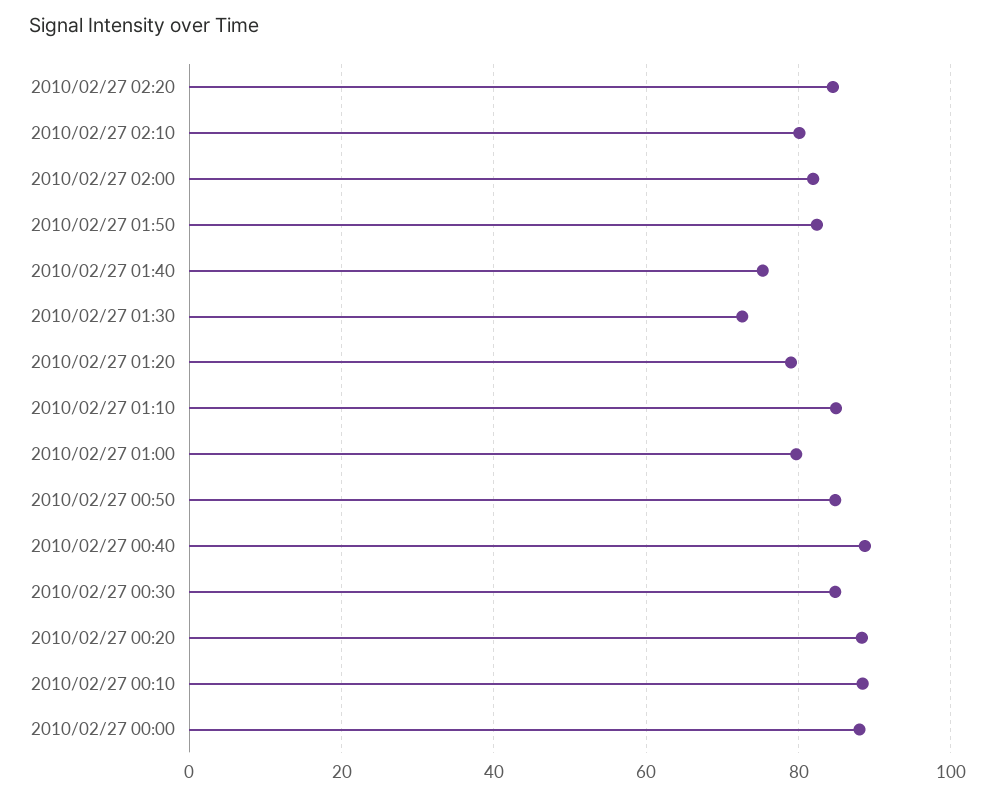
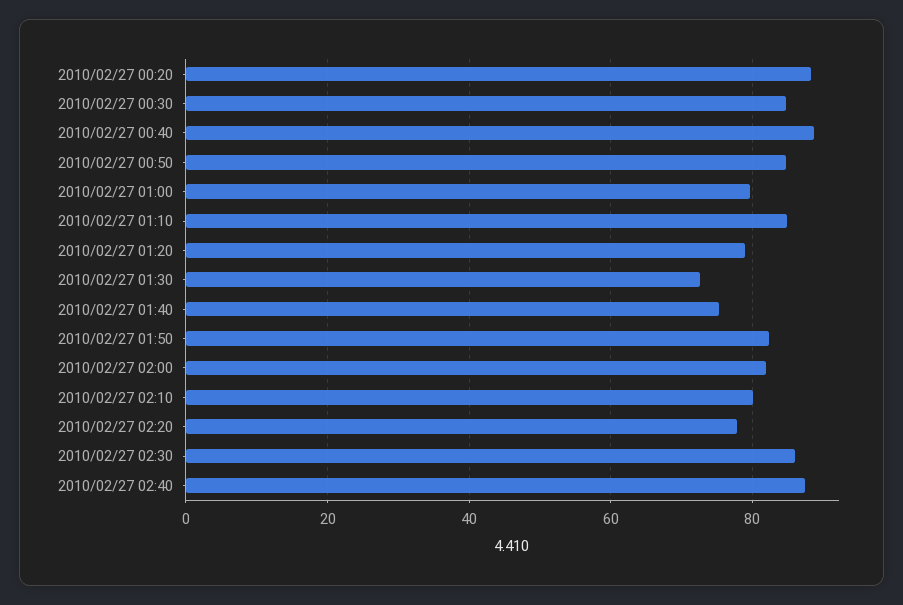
2010/02/27 02:20: 84 -> 78
2010/02/27 00:10: 88 -> none
2010/02/27 00:00: 88 -> none
2010/02/27 02:30: none -> 86
2010/02/27 02:40: none -> 88

